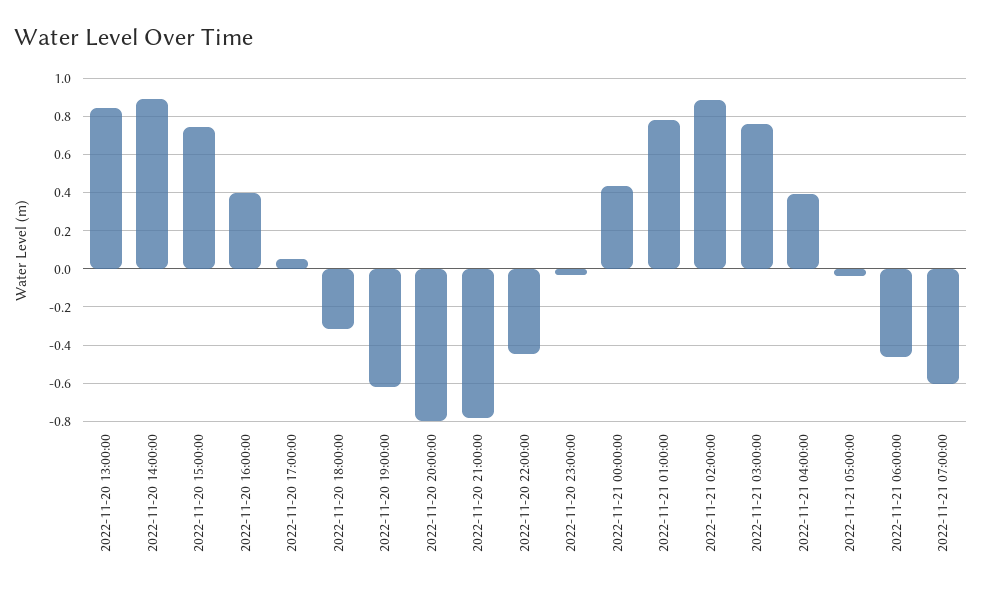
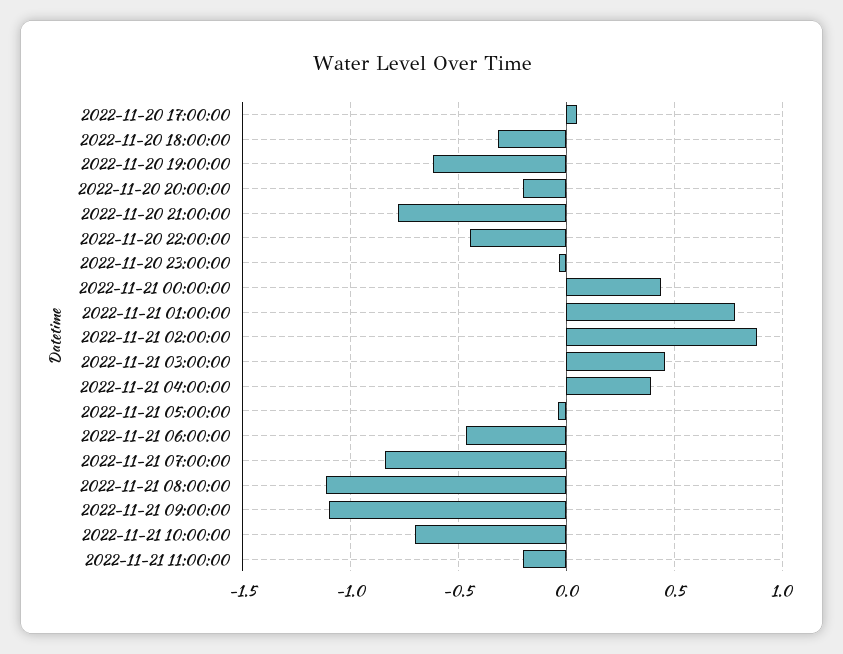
2022-11-20 13:00:00: 0.85 -> none
2022-11-20 14:00:00: 0.9 -> none
2022-11-20 15:00:00: 0.75 -> none
2022-11-20 16:00:00: 0.4 -> none
2022-11-20 20:00:00: -0.8 -> -0.2
2022-11-21 03:00:00: 0.75 -> 0.45
2022-11-21 07:00:00: -0.6 -> -0.85
2022-11-21 08:00:00: none -> -1.1
2022-11-21 09:00:00: none -> -1.1
2022-11-21 10:00:00: none -> -0.7
2022-11-21 11:00:00: none -> -0.2

